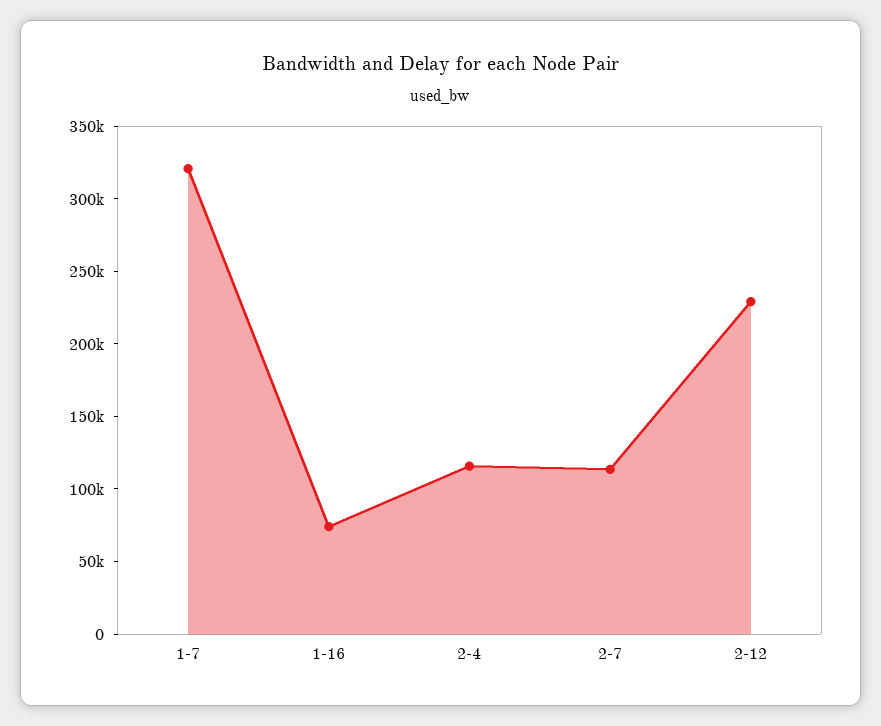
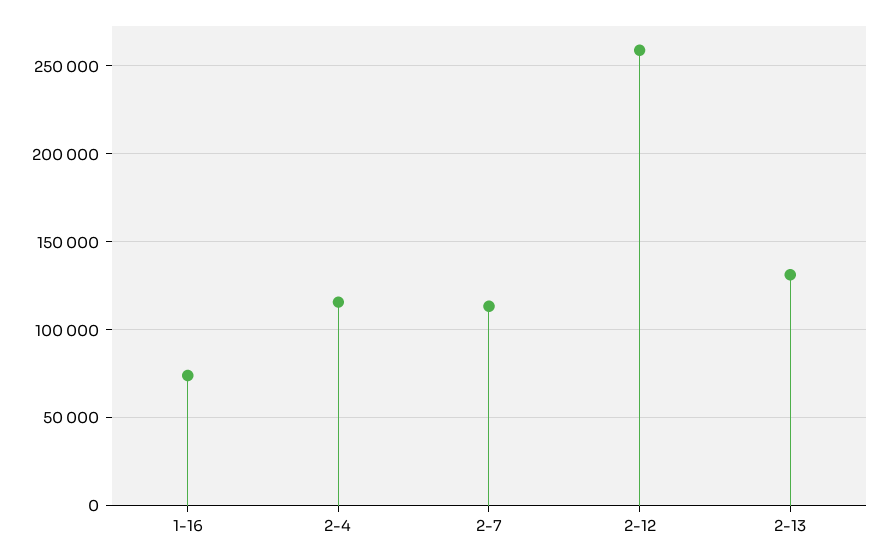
1-7: 320000 -> none
2-12: 230000 -> 260000
2-13: none -> 130000

